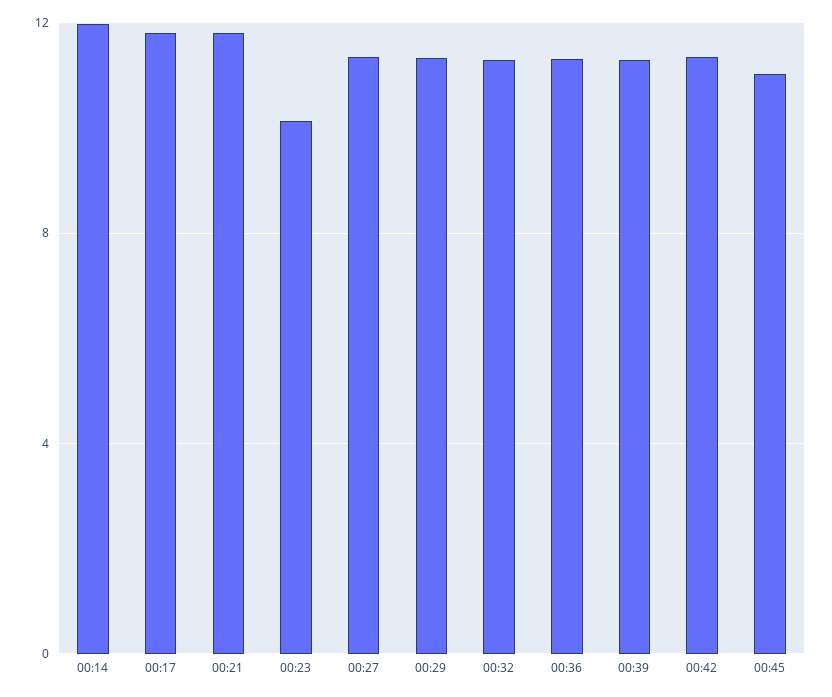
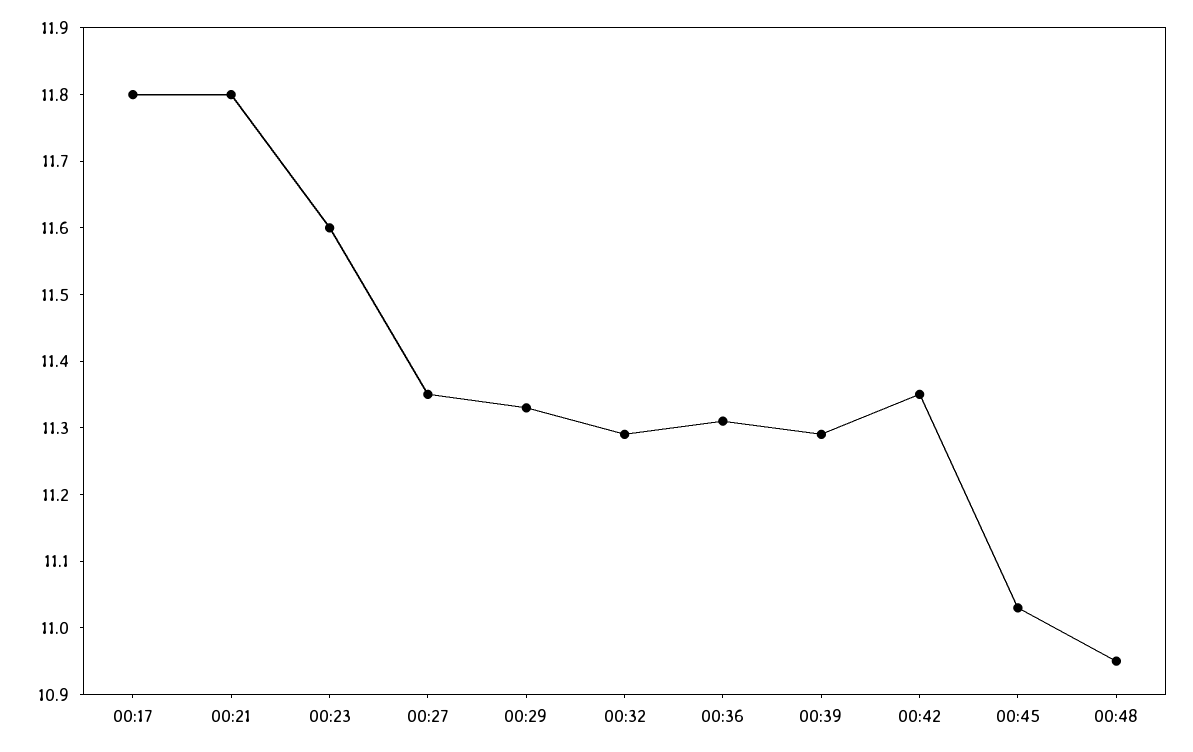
00:14: 12 -> none
00:23: 10 -> 11.6
00:48: none -> 10.95

